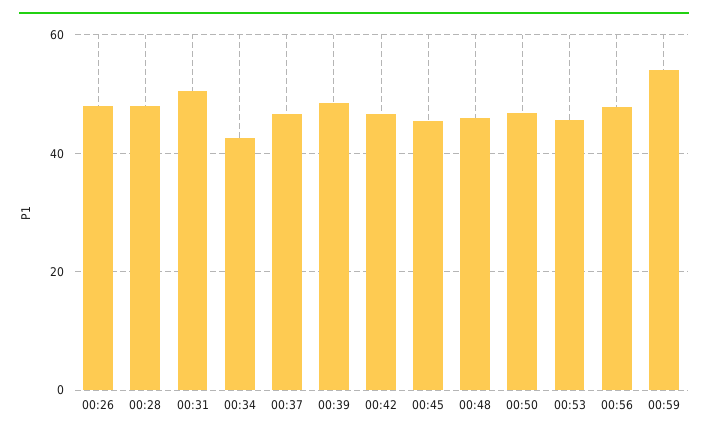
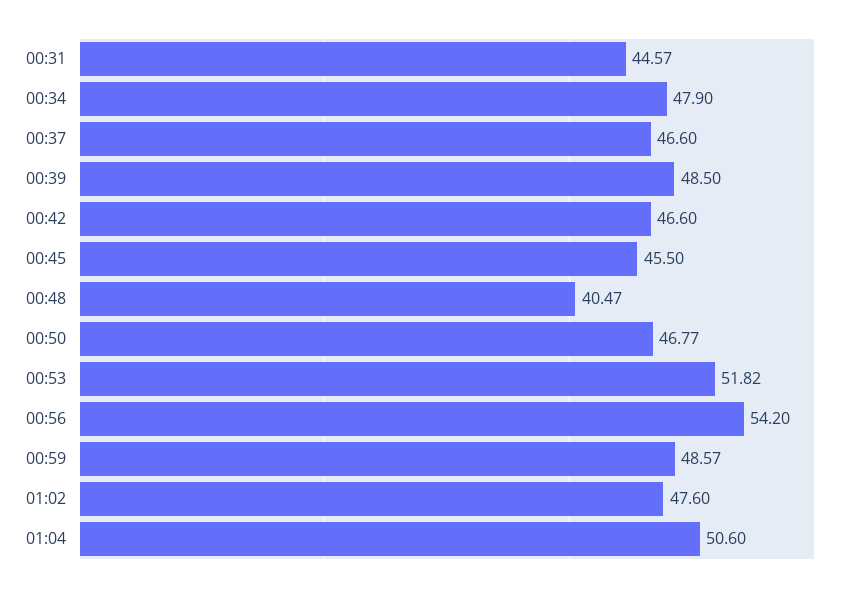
00:26: 48 -> none
00:28: 48 -> none
00:31: 50 -> 44.57
00:34: 42 -> 47.9
00:48: 46 -> 40.47
00:53: 46 -> 51.82
00:56: 48 -> 54.2
00:59: 54 -> 48.57
01:02: none -> 47.6
01:04: none -> 50.6

